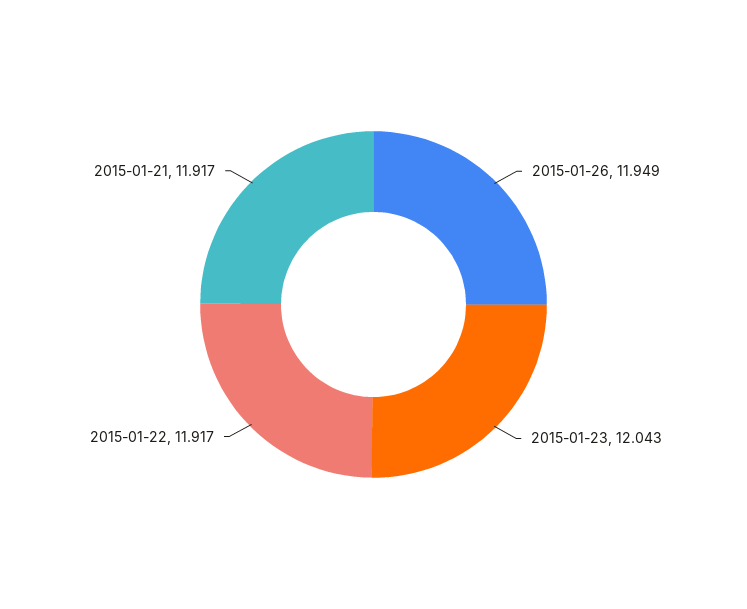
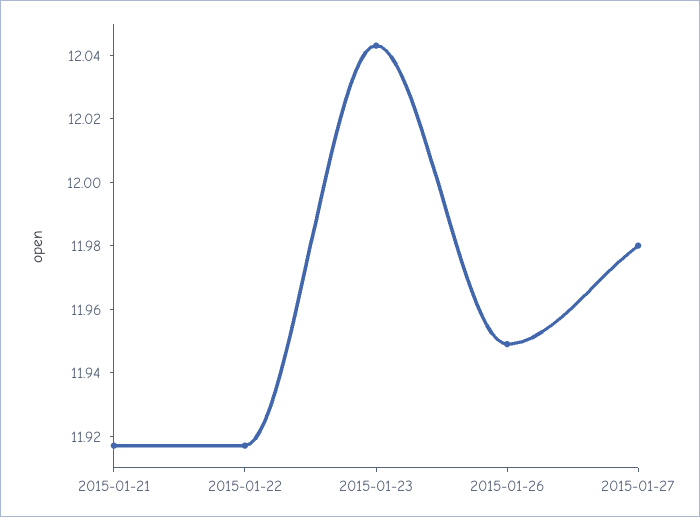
2015-01-27: none -> 11.98

